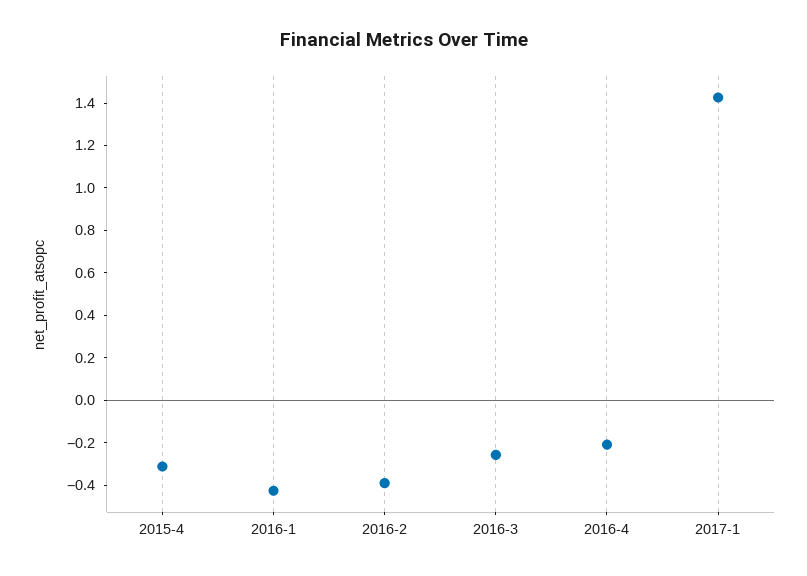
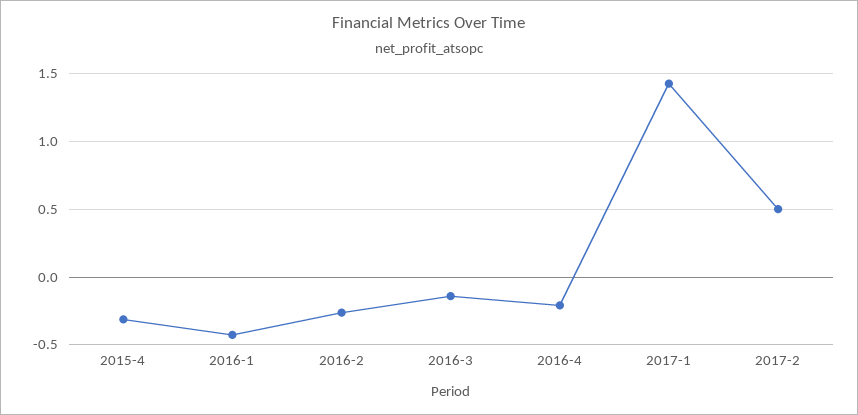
2016-2: -0.4 -> -0.25
2016-3: -0.25 -> -0.15
2017-2: none -> 0.5

